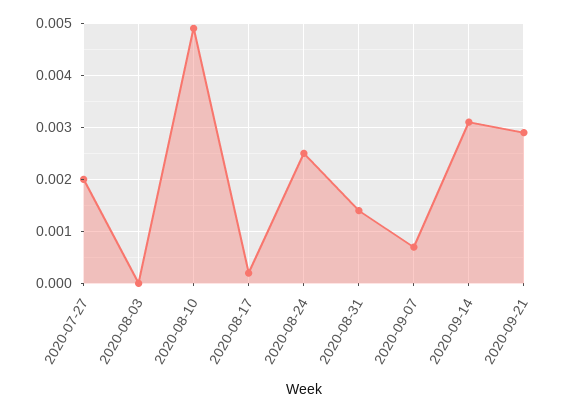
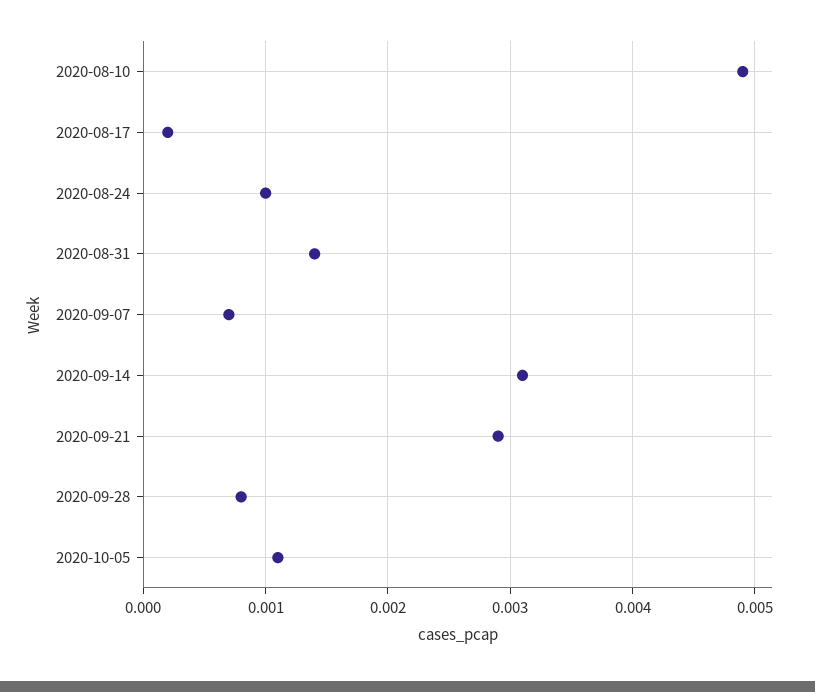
2020-07-27: 0.002 -> none
2020-08-03: 0 -> none
2020-08-24: 0.0025 -> 0.001
2020-09-28: none -> 0.0008
2020-10-05: none -> 0.0011

